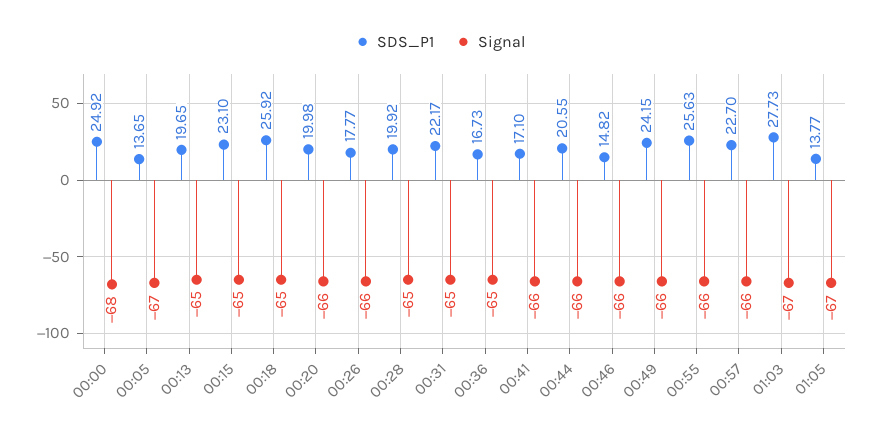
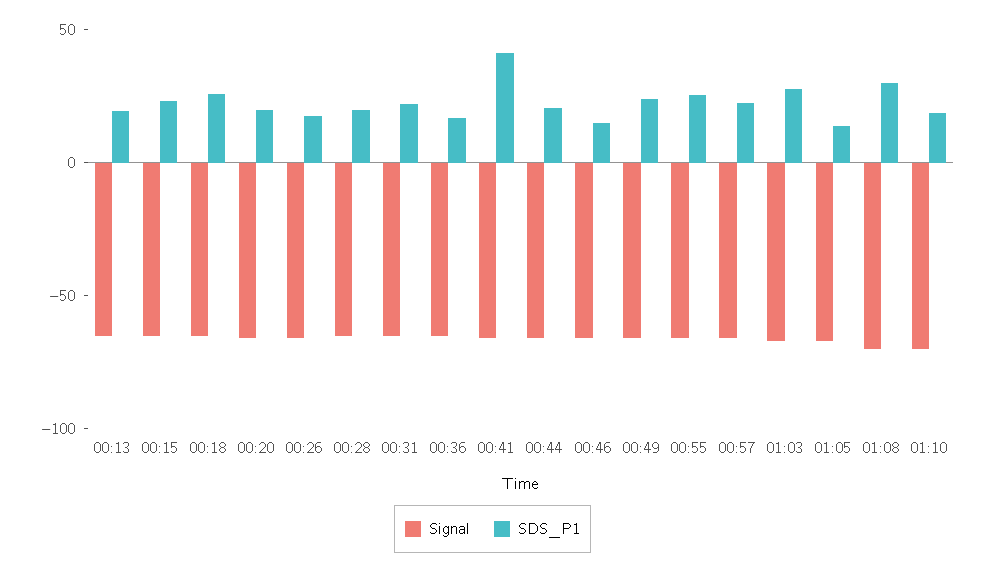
SDS_P1, 00:00: 24.92 -> none
Signal, 00:00: -68 -> none
SDS_P1, 00:05: 13.65 -> none
Signal, 00:05: -67 -> none
SDS_P1, 00:41: 17.1 -> 40
Signal, 01:08: none -> -70
SDS_P1, 01:08: none -> 30
Signal, 01:10: none -> -70
SDS_P1, 01:10: none -> 20

